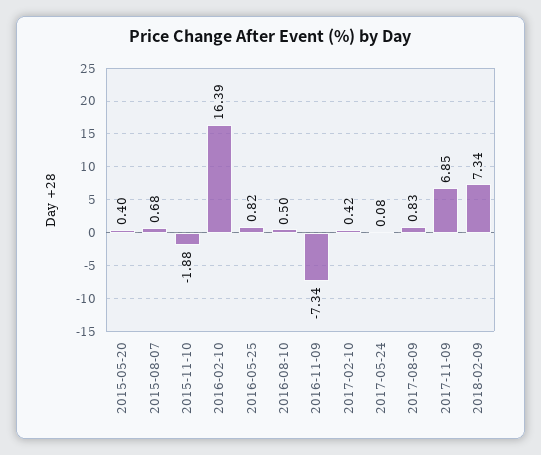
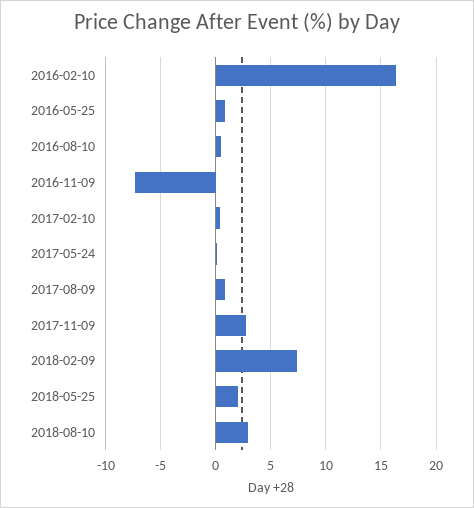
2015-05-20: 0.4 -> none
2015-08-07: 0.68 -> none
2015-11-10: -1.88 -> none
2017-11-09: 6.85 -> 3
2018-05-25: none -> 2
2018-08-10: none -> 3

